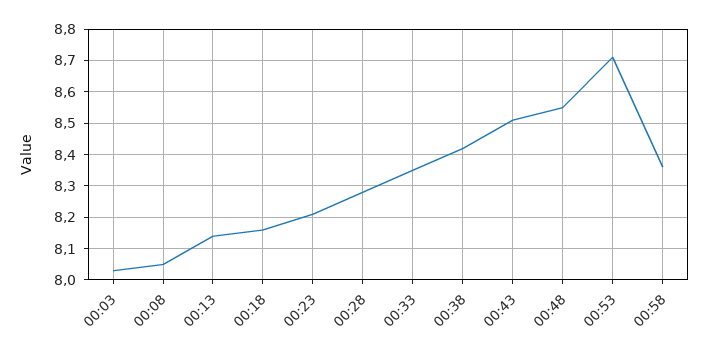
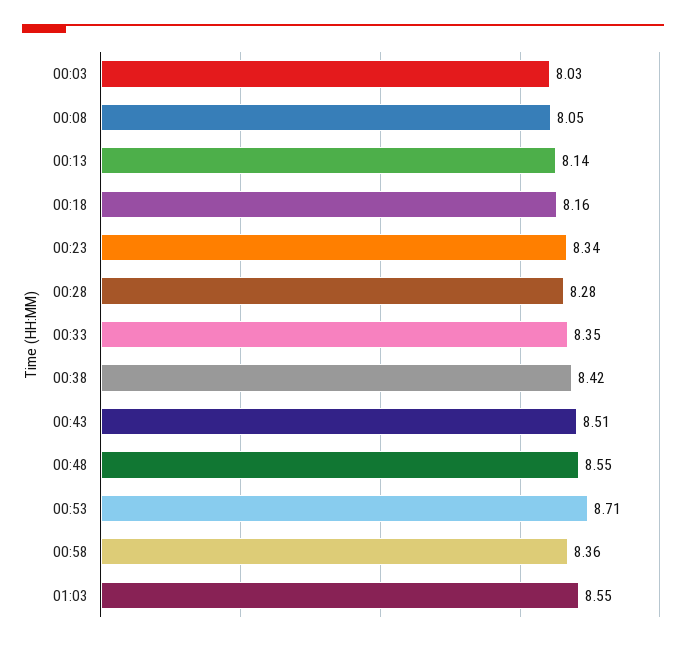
00:23: 8.2 -> 8.34
01:03: none -> 8.55

